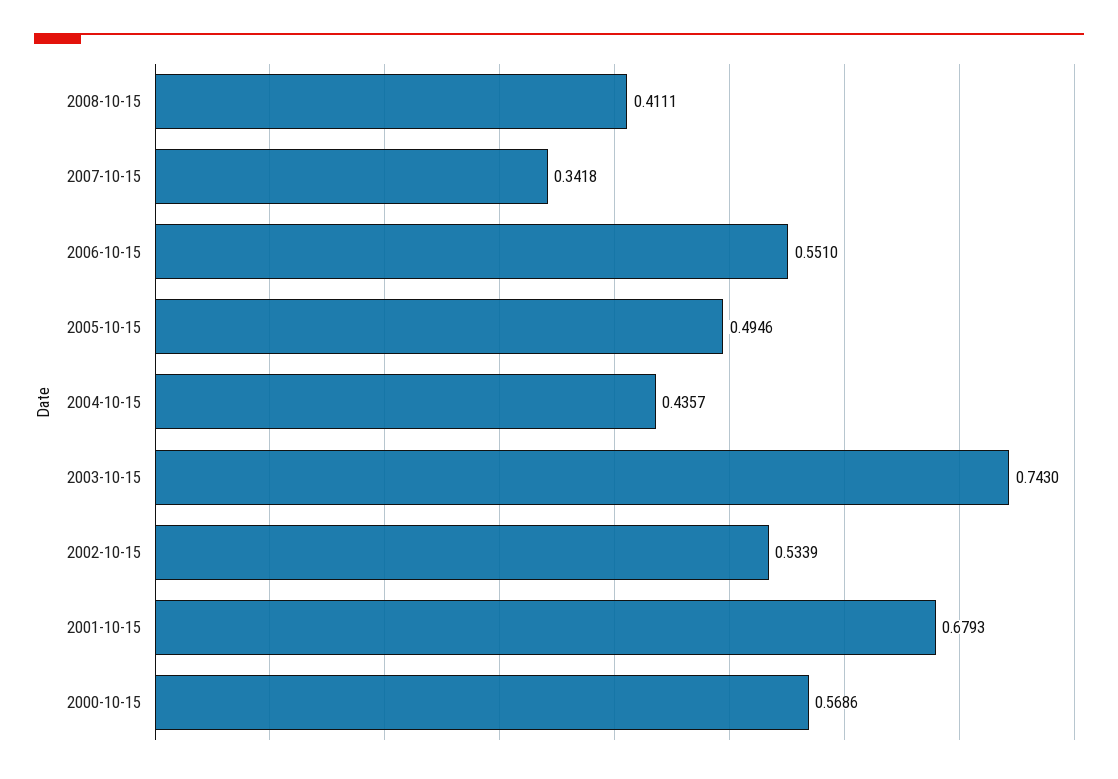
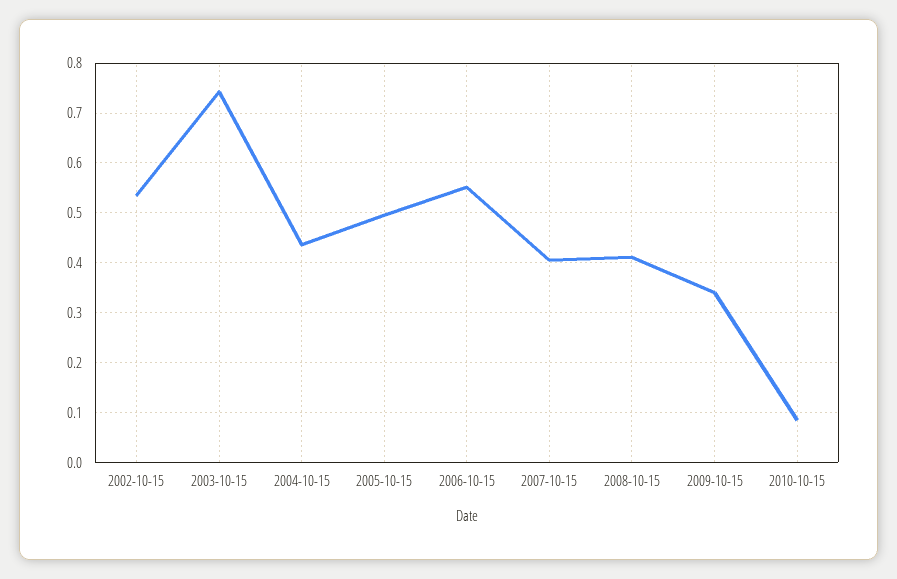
2007-10-15: 0.3418 -> 0.4
2001-10-15: 0.6793 -> none
2000-10-15: 0.5686 -> none
2009-10-15: none -> 0.34
2010-10-15: none -> 0.08

